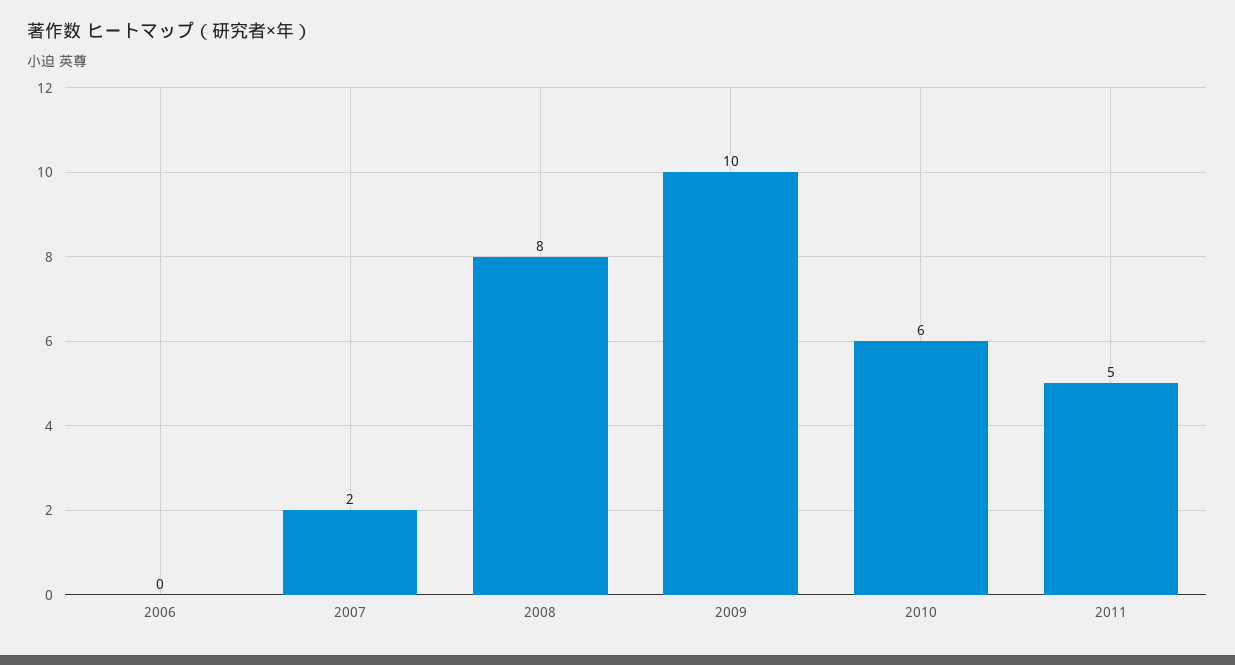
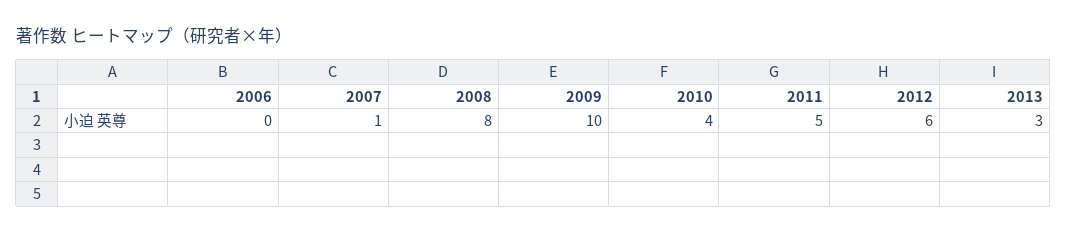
2007: 2 -> 1
2010: 6 -> 4
2012: none -> 6
2013: none -> 3

